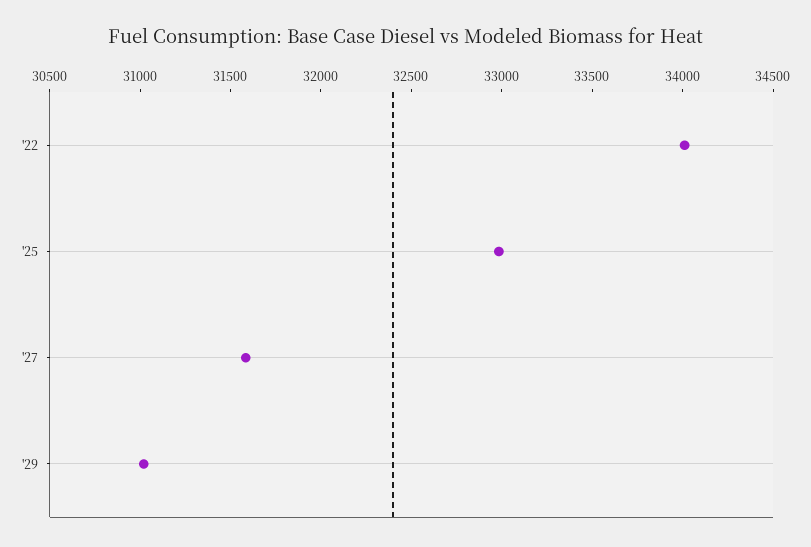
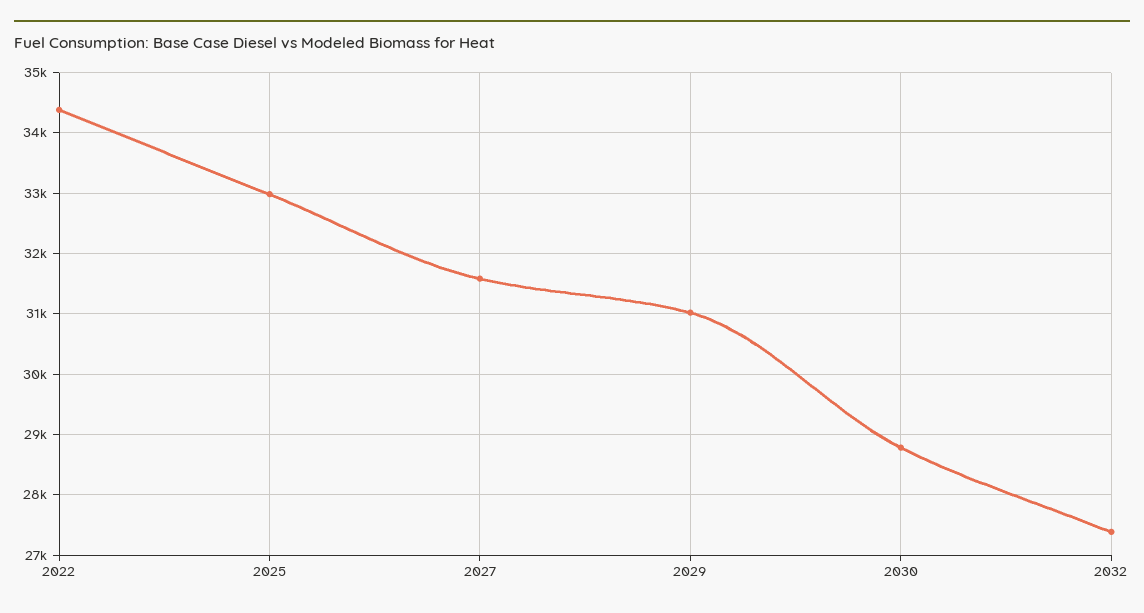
'22: 34000 -> 34400
2030: none -> 28800
2032: none -> 27400

